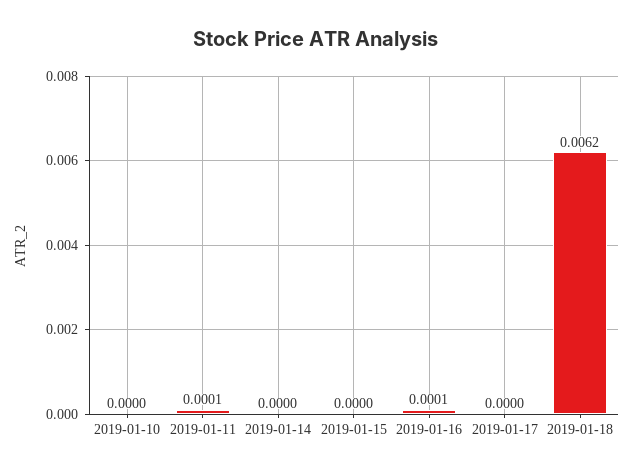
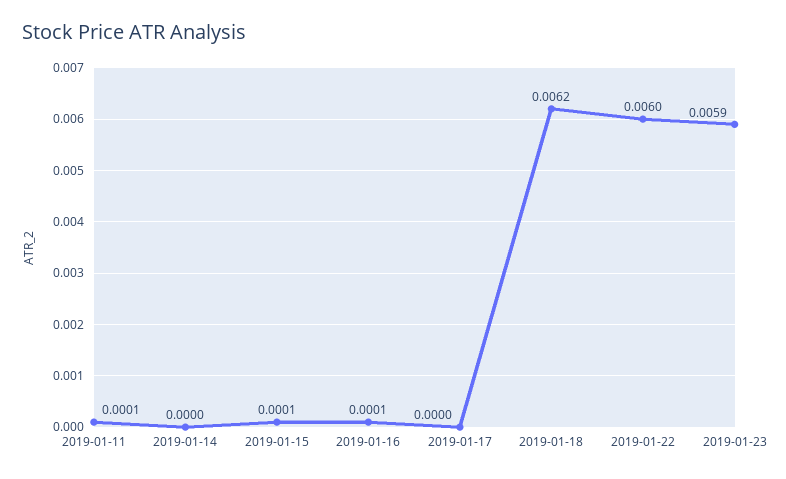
2019-01-10: 0 -> none
2019-01-15: 0 -> 0.0001
2019-01-22: none -> 0.006
2019-01-23: none -> 0.0059

